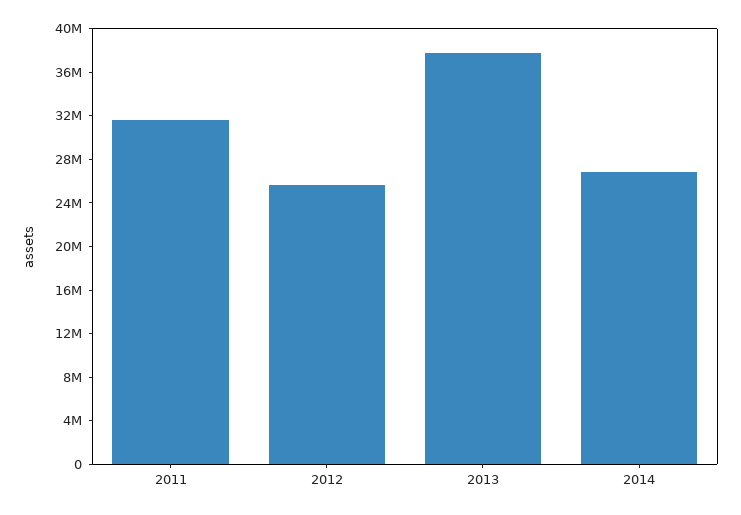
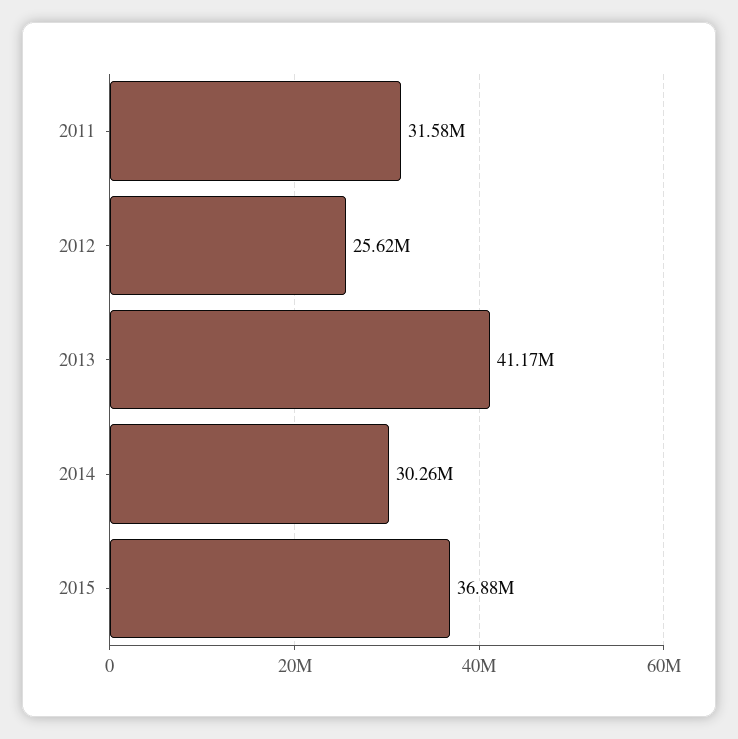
2013: 38000000 -> 41170000
2014: 27000000 -> 30260000
2015: none -> 36880000

